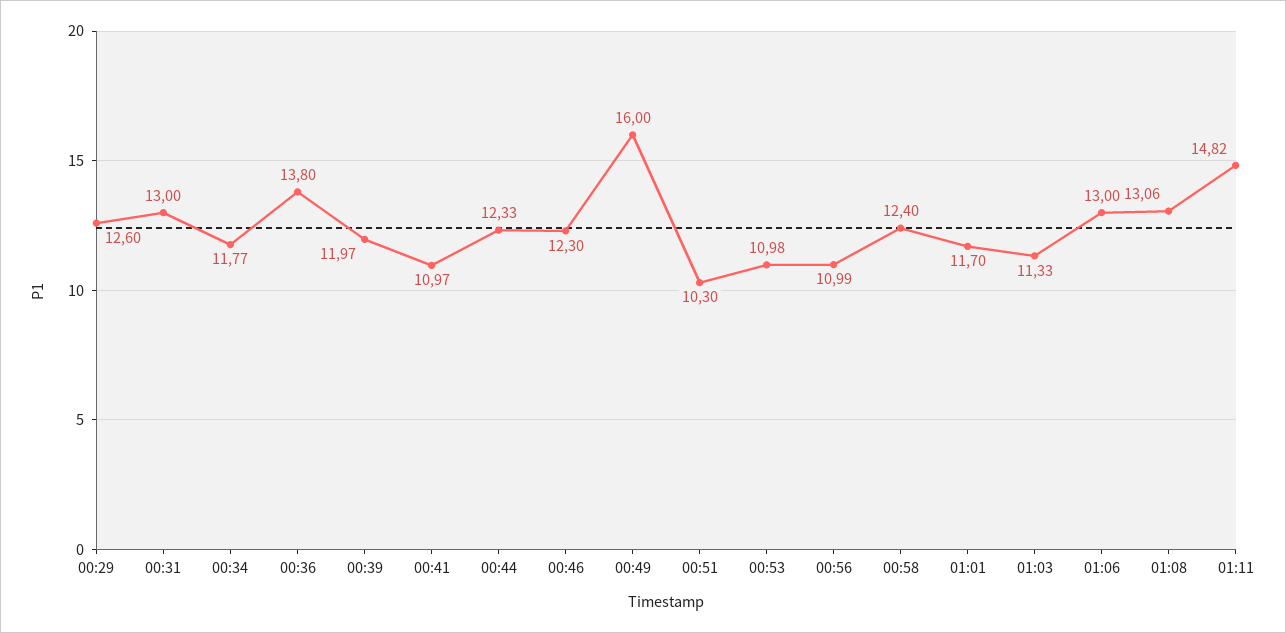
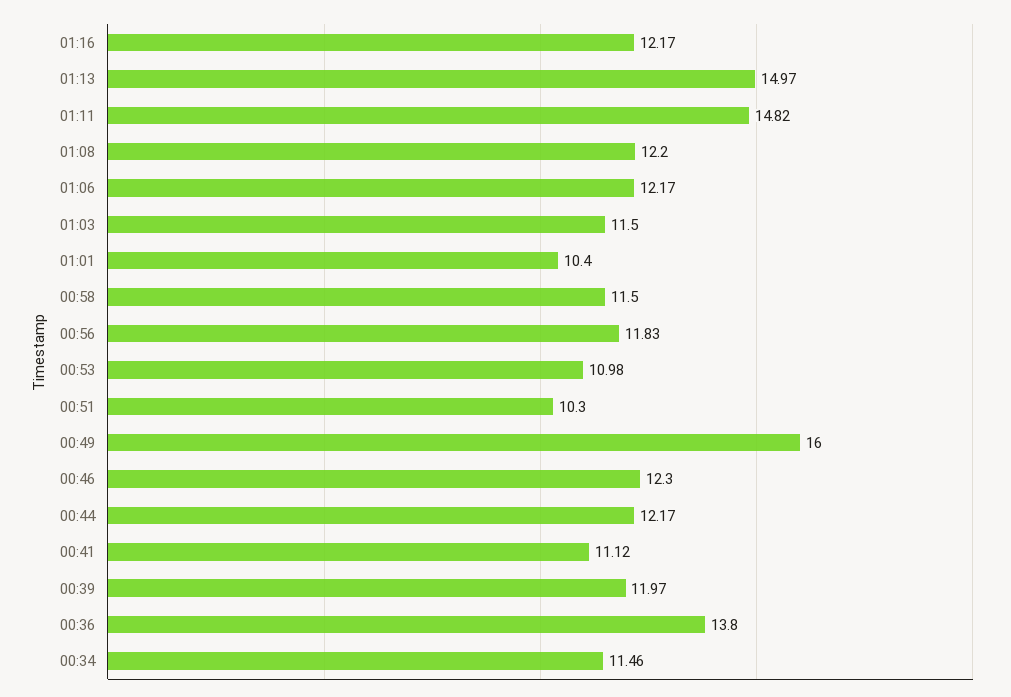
00:29: 12.6 -> none
00:31: 13 -> none
00:34: 11.77 -> 11.46
00:41: 10.97 -> 11.12
00:44: 12.33 -> 12.17
00:56: 10.99 -> 11.83
00:58: 12.4 -> 11.5
01:01: 11.7 -> 10.4
01:03: 11.33 -> 11.5
01:06: 13 -> 12.17
01:08: 13.06 -> 12.2
01:16: none -> 12.17
01:13: none -> 14.97

